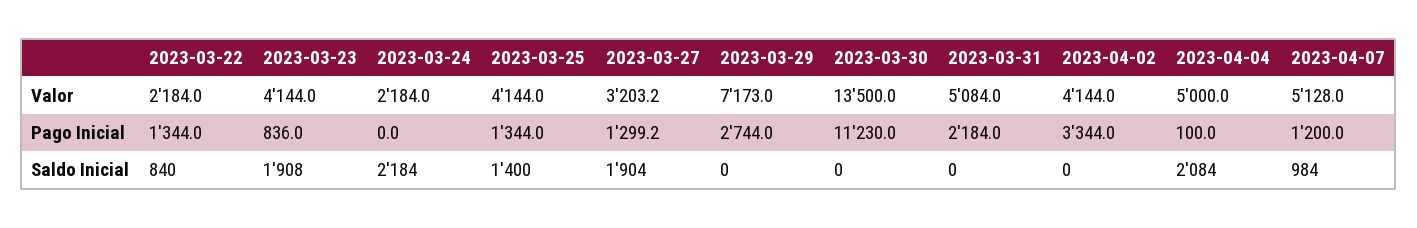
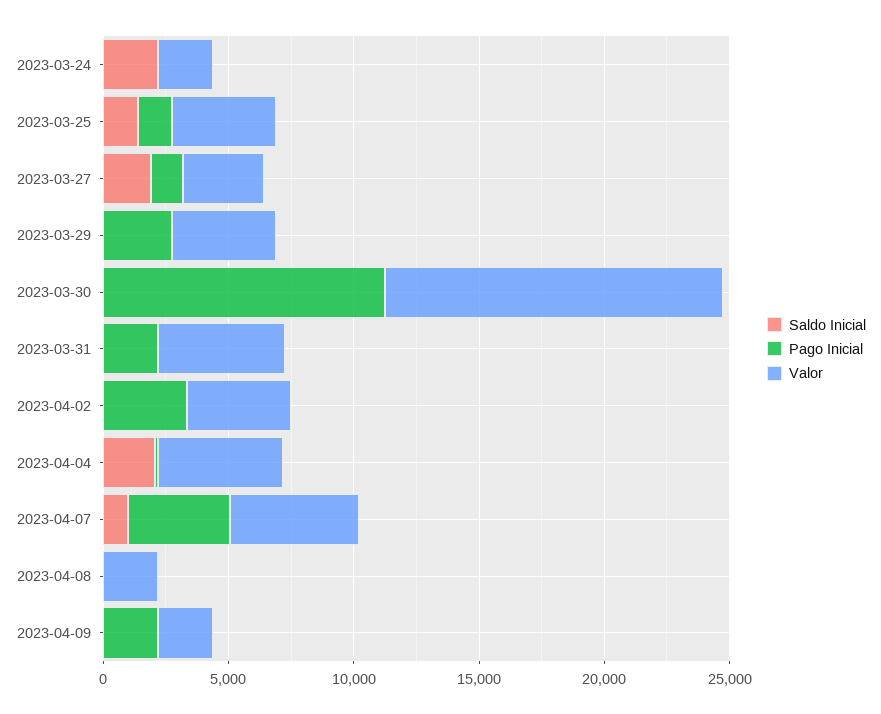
Valor, 2023-03-22: 2184 -> none
Valor, 2023-03-23: 4144 -> none
Valor, 2023-03-29: 7173 -> 4000
Pago Inicial, 2023-03-22: 1344 -> none
Pago Inicial, 2023-03-23: 836 -> none
Pago Inicial, 2023-04-07: 1200 -> 4000
Saldo Inicial, 2023-03-22: 840 -> none
Saldo Inicial, 2023-03-23: 1908 -> none
Saldo Inicial, 2023-04-08: none -> 0
Pago Inicial, 2023-04-08: none -> 0
Valor, 2023-04-08: none -> 2000
Saldo Inicial, 2023-04-09: none -> 0
Pago Inicial, 2023-04-09: none -> 2000
Valor, 2023-04-09: none -> 2000

